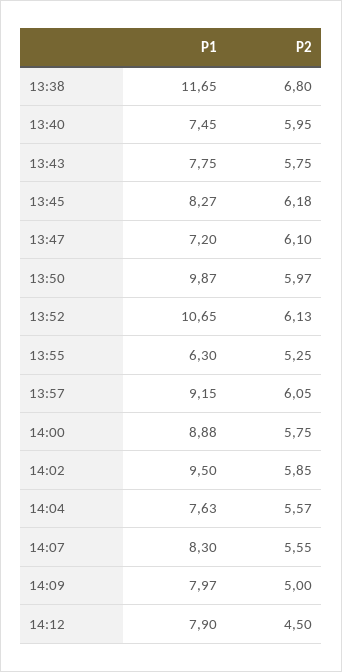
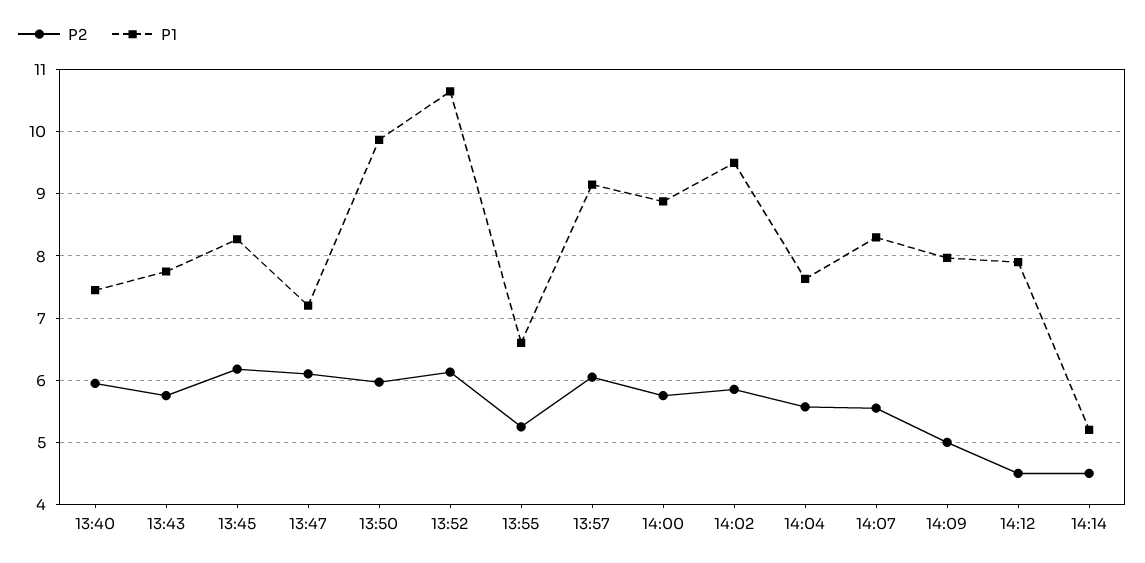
P1, 13:38: 11.65 -> none
P2, 13:38: 6.8 -> none
P1, 13:55: 6.3 -> 6.6
P2, 14:14: none -> 4.5
P1, 14:14: none -> 5.2

